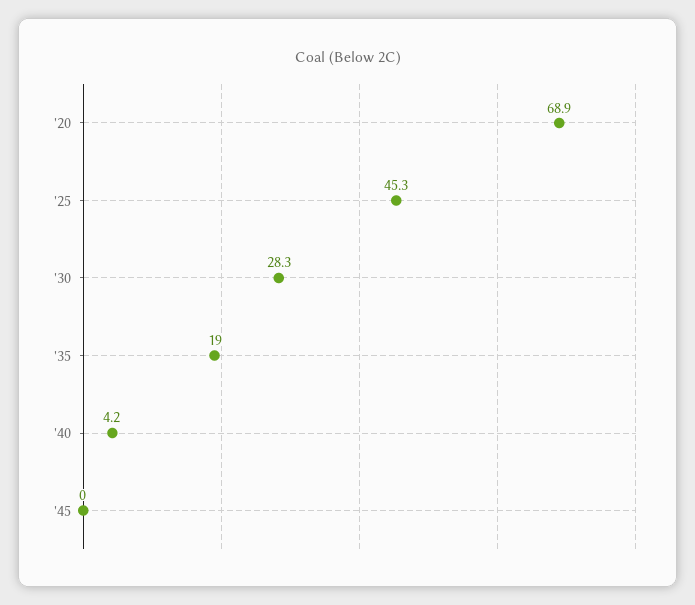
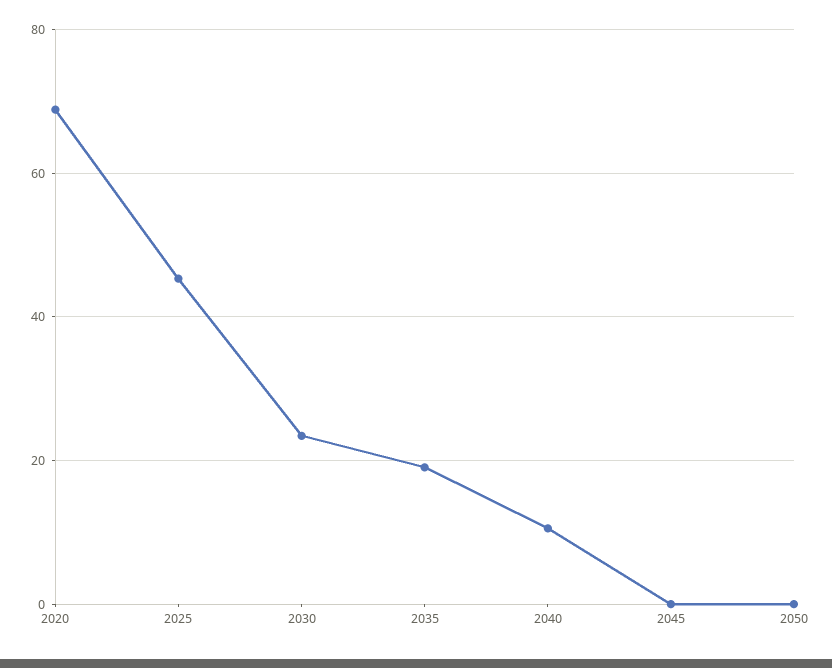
'30: 28.3 -> 24
'40: 4.2 -> 10
2050: none -> 0

